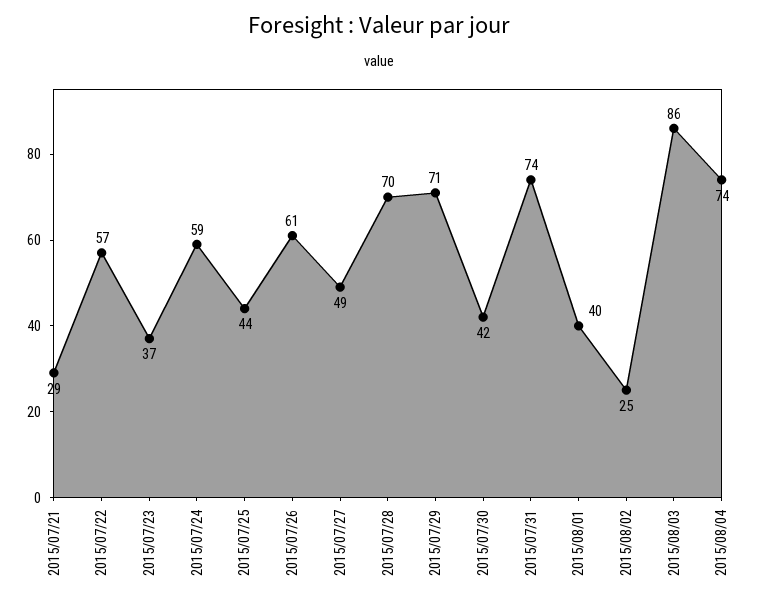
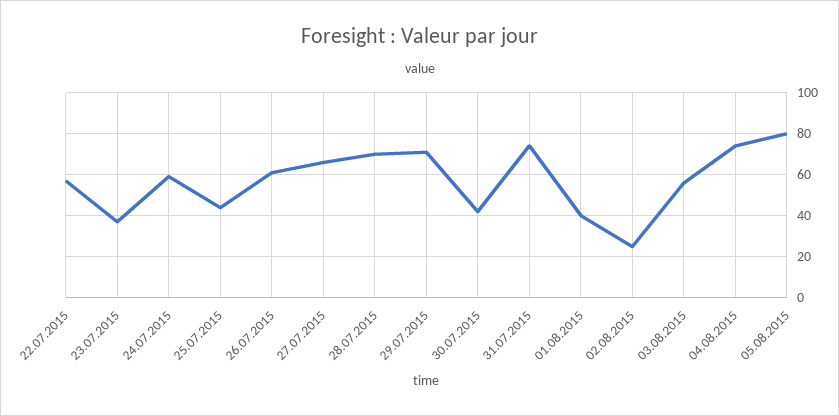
2015/07/21: 29 -> none
2015/07/27: 49 -> 65
2015/08/03: 86 -> 55
05.08.2015: none -> 80

